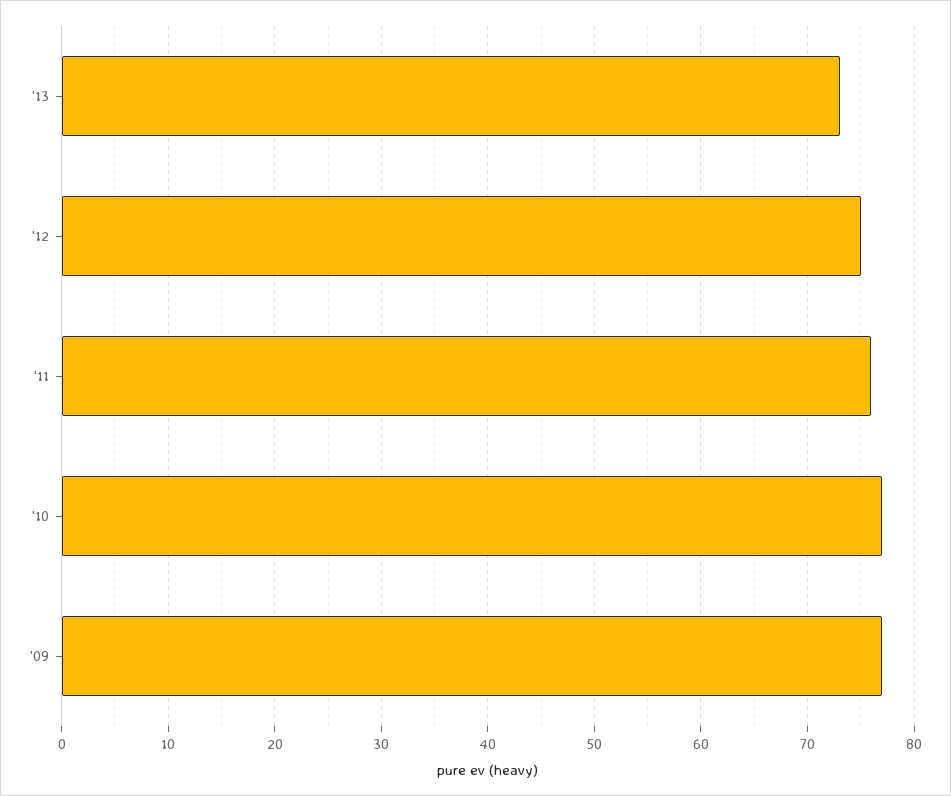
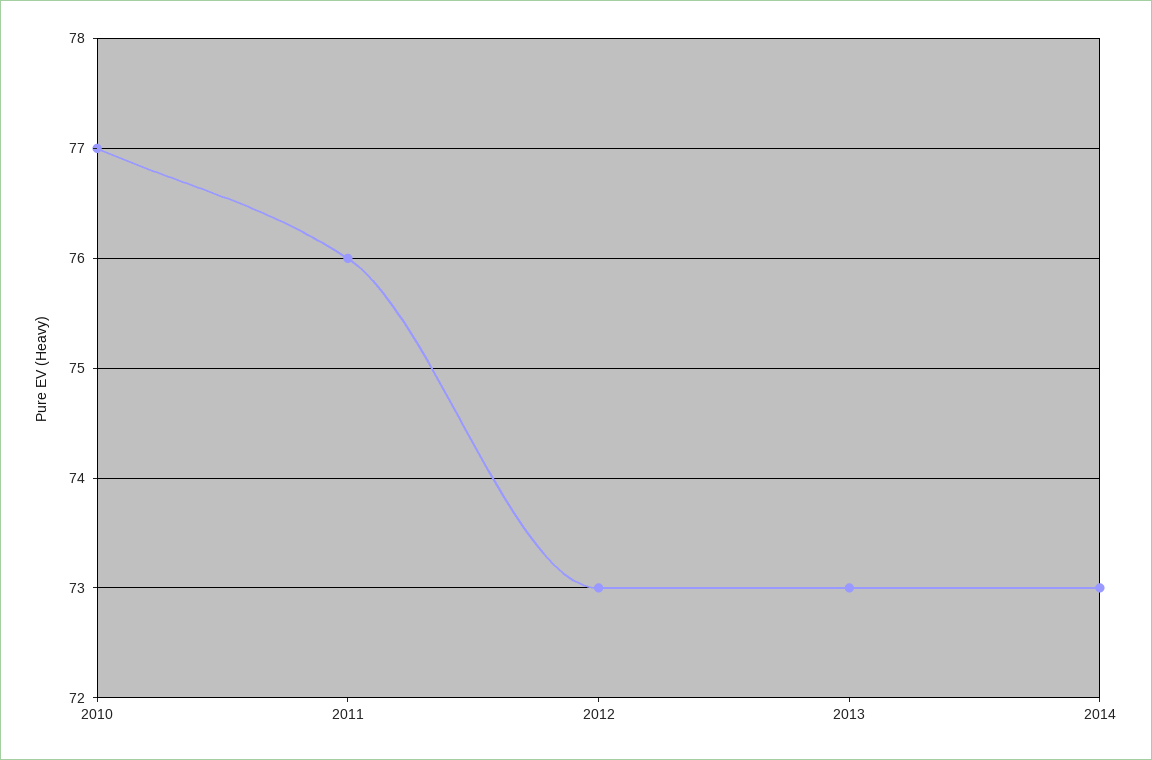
'12: 75 -> 73
'09: 77 -> none
2014: none -> 73

